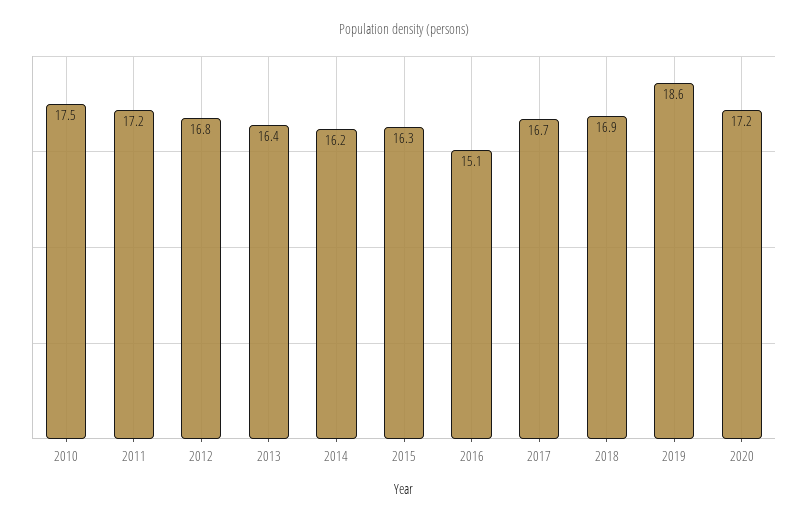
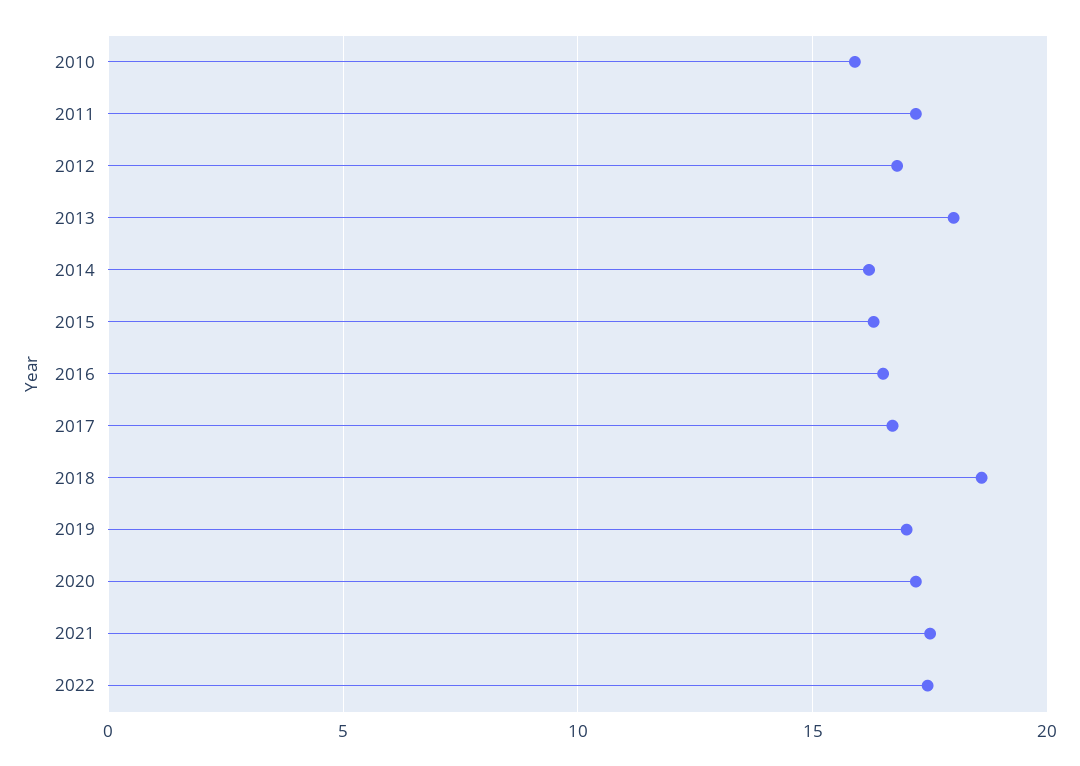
2010: 17.5 -> 16
2013: 16.4 -> 18
2016: 15.1 -> 16.5
2018: 16.9 -> 18.5
2019: 18.6 -> 17
2021: none -> 17.5
2022: none -> 17.5

